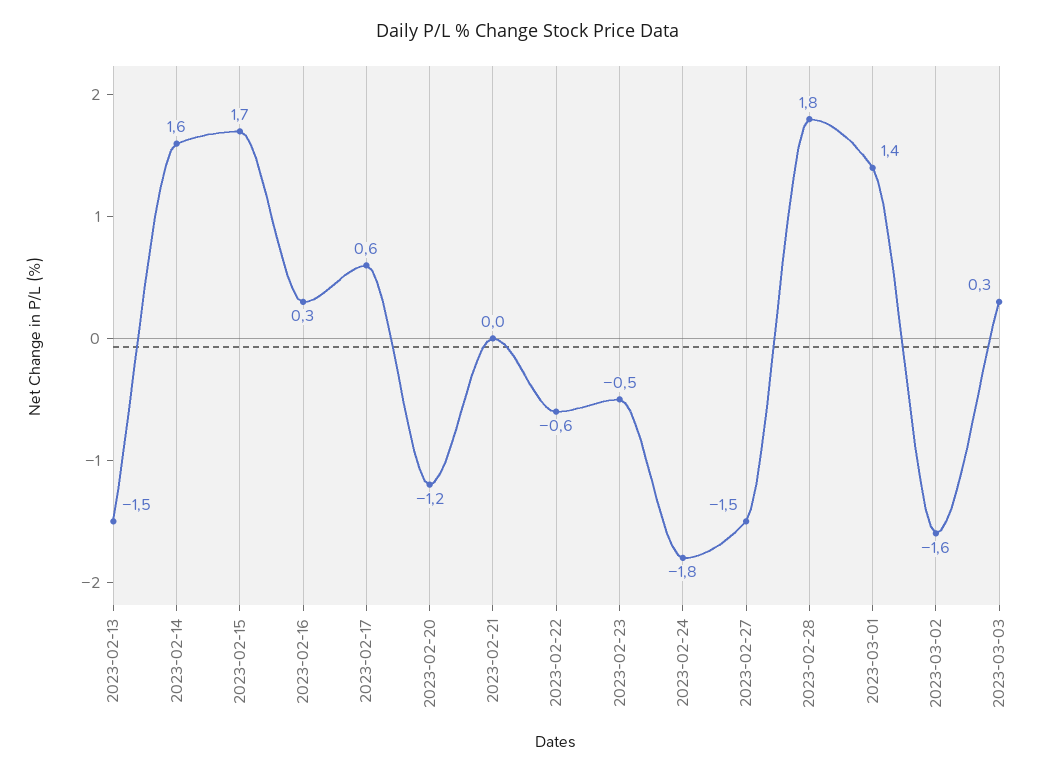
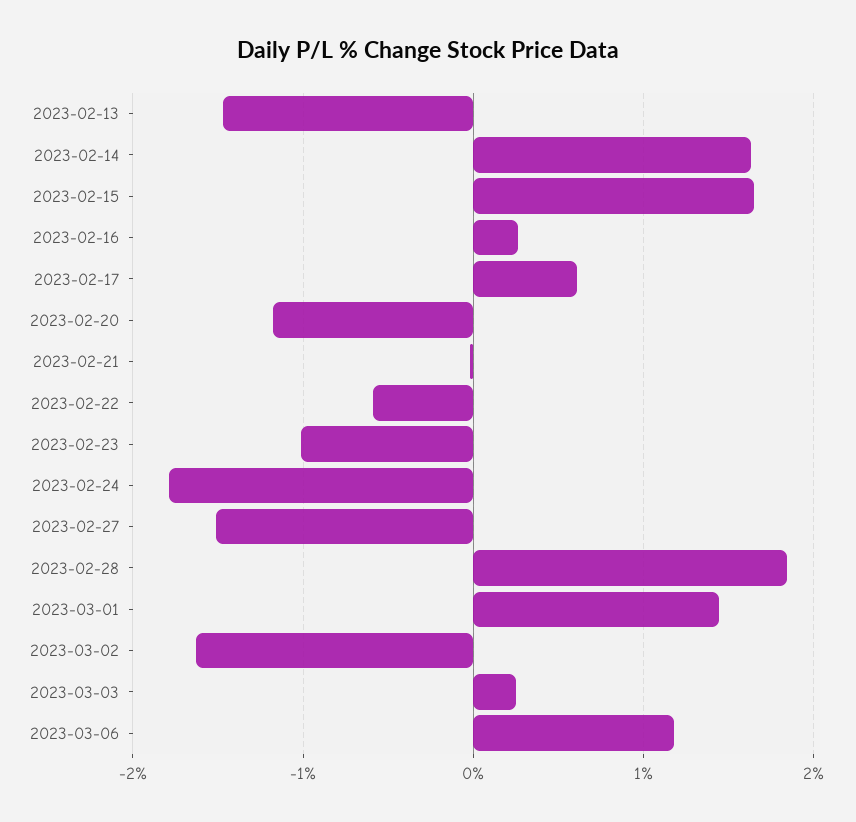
2023-02-23: -0.5 -> -1
2023-03-06: none -> 1.2

